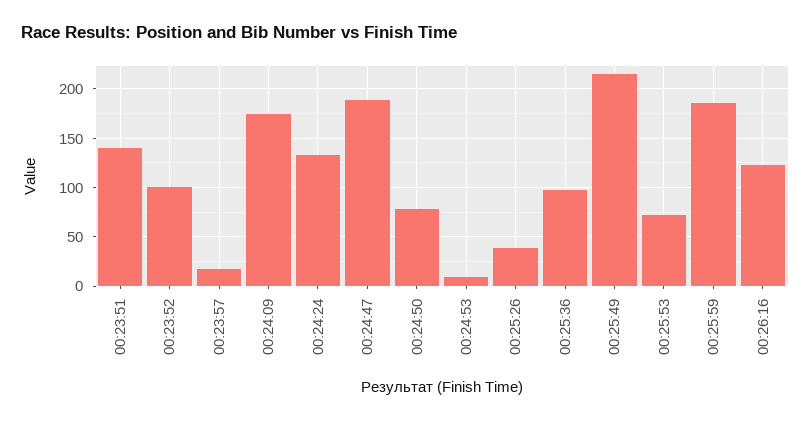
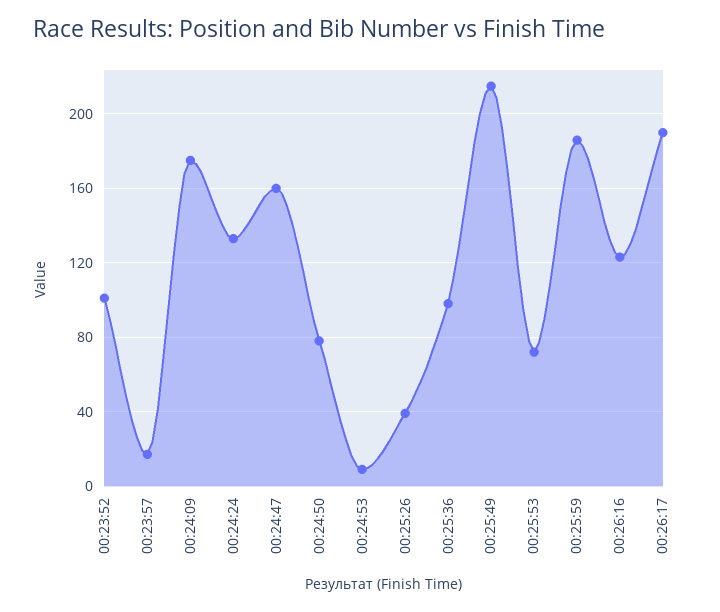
00:23:51: 140 -> none
00:24:47: 190 -> 160
00:26:17: none -> 190

